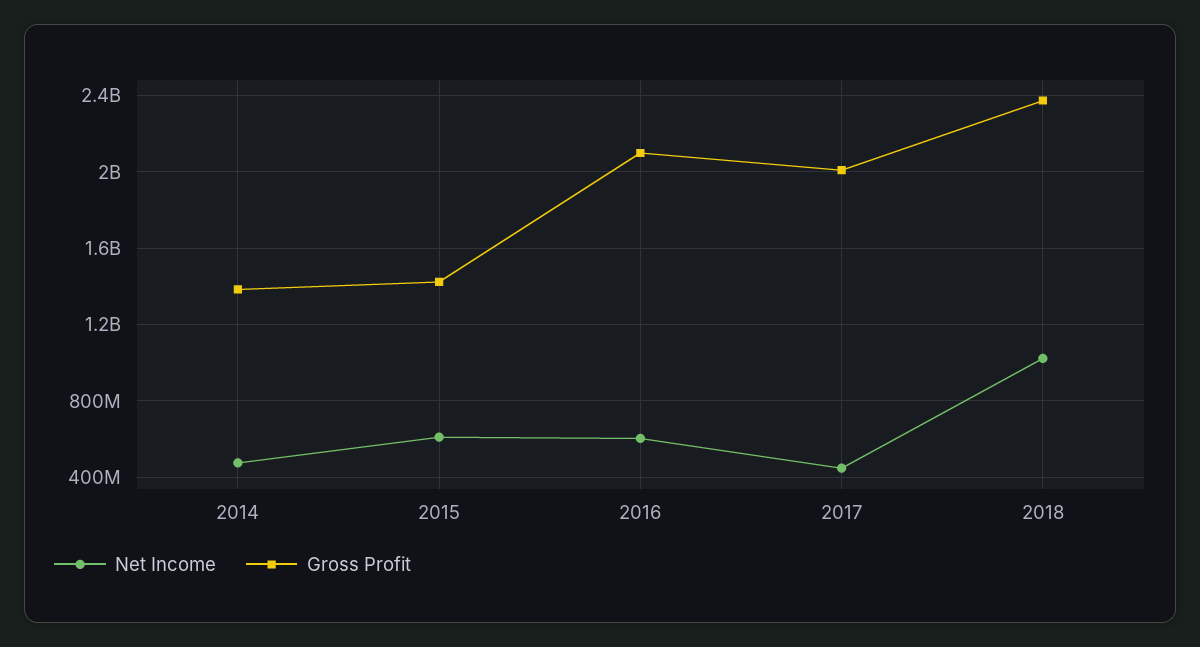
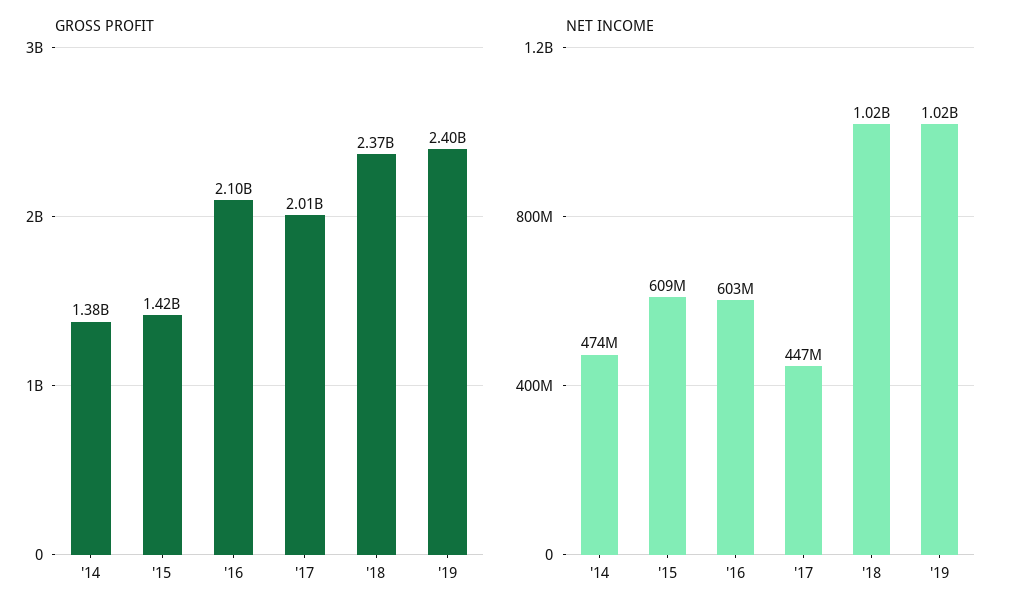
Gross Profit, '19: none -> 2400000000
Net Income, '19: none -> 1020000000

